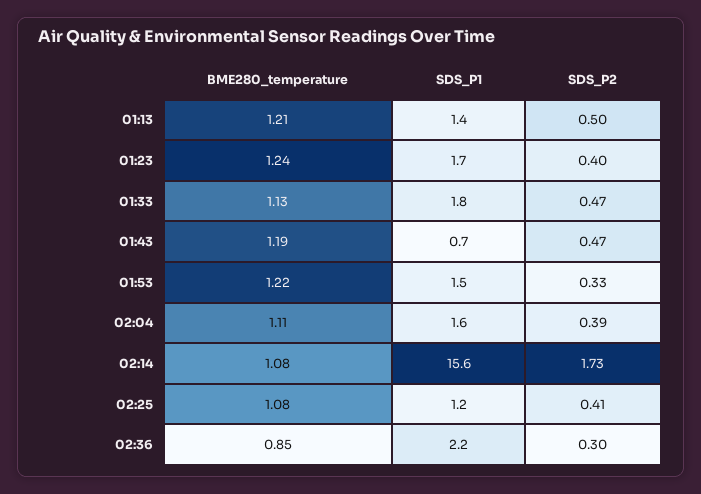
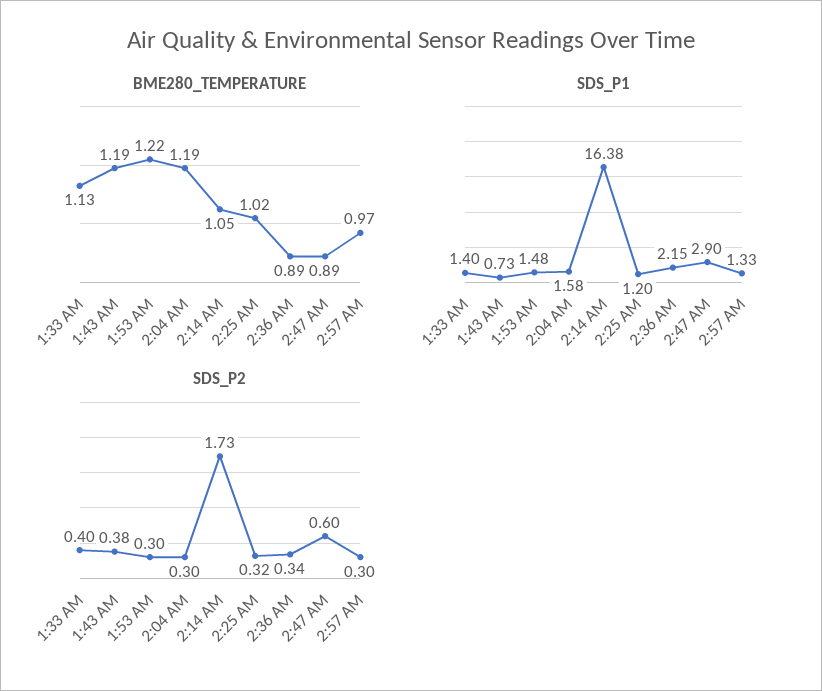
BME280_temperature, 01:13: 1.21 -> none
SDS_P1, 01:13: 1.4 -> none
SDS_P2, 01:13: 0.5 -> none
BME280_temperature, 01:23: 1.24 -> none
SDS_P1, 01:23: 1.7 -> none
SDS_P2, 01:23: 0.4 -> none
SDS_P1, 01:33: 1.8 -> 1.4
SDS_P2, 01:33: 0.47 -> 0.4
SDS_P2, 01:43: 0.47 -> 0.38
SDS_P2, 01:53: 0.33 -> 0.3
BME280_temperature, 02:04: 1.11 -> 1.19
SDS_P2, 02:04: 0.39 -> 0.3
BME280_temperature, 02:14: 1.08 -> 1.05
SDS_P1, 02:14: 15.6 -> 16.38
BME280_temperature, 02:25: 1.08 -> 1.02
SDS_P2, 02:25: 0.41 -> 0.32
BME280_temperature, 02:36: 0.85 -> 0.89
SDS_P2, 02:36: 0.3 -> 0.34
BME280_temperature, 2:47 AM: none -> 0.89
BME280_temperature, 2:57 AM: none -> 0.97
SDS_P1, 2:47 AM: none -> 2.9
SDS_P1, 2:57 AM: none -> 1.33
SDS_P2, 2:47 AM: none -> 0.6
SDS_P2, 2:57 AM: none -> 0.3

